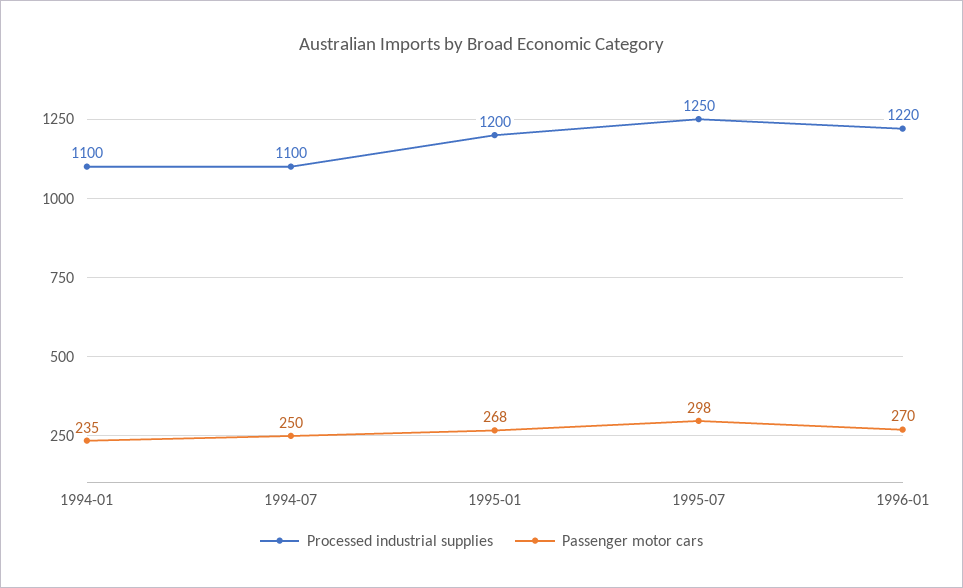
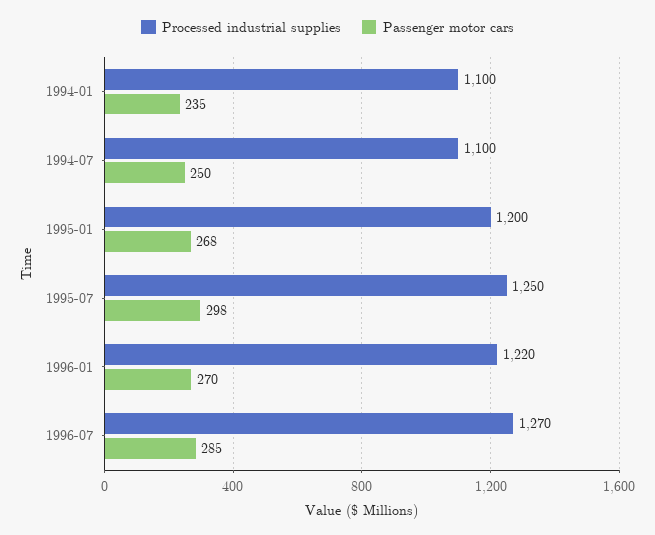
Processed industrial supplies, 1996-07: none -> 1270
Passenger motor cars, 1996-07: none -> 285

